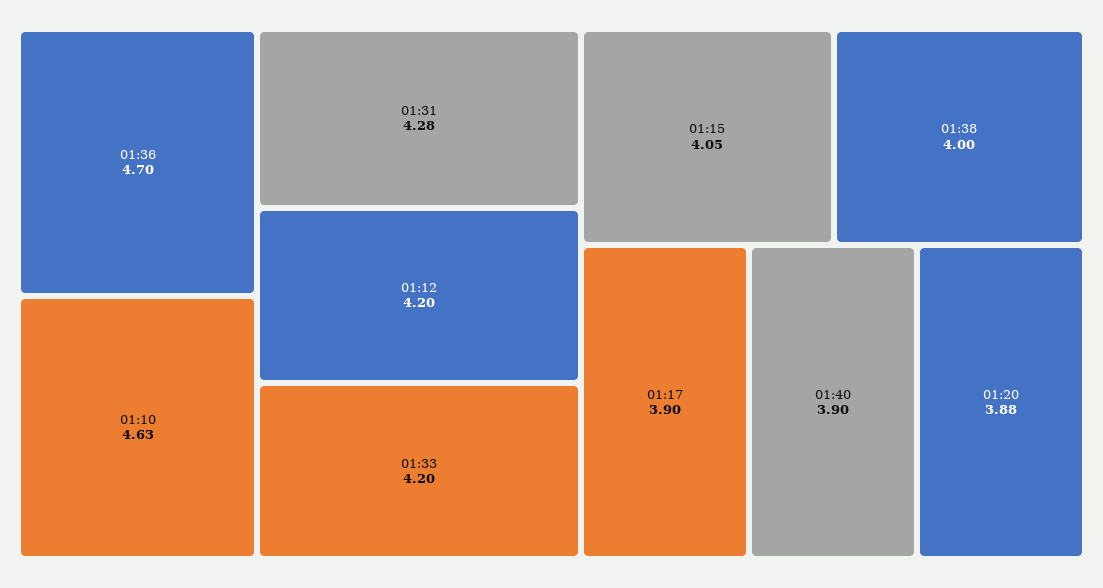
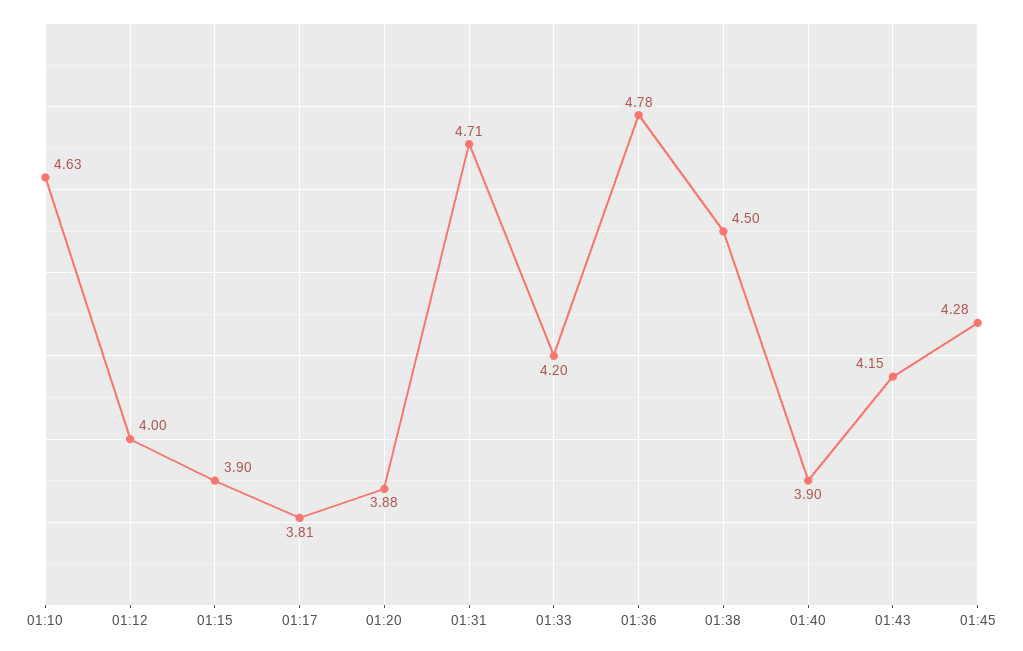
01:36: 4.7 -> 4.78
01:31: 4.28 -> 4.71
01:12: 4.2 -> 4
01:15: 4.05 -> 3.9
01:38: 4 -> 4.5
01:17: 3.9 -> 3.81
01:43: none -> 4.15
01:45: none -> 4.28

